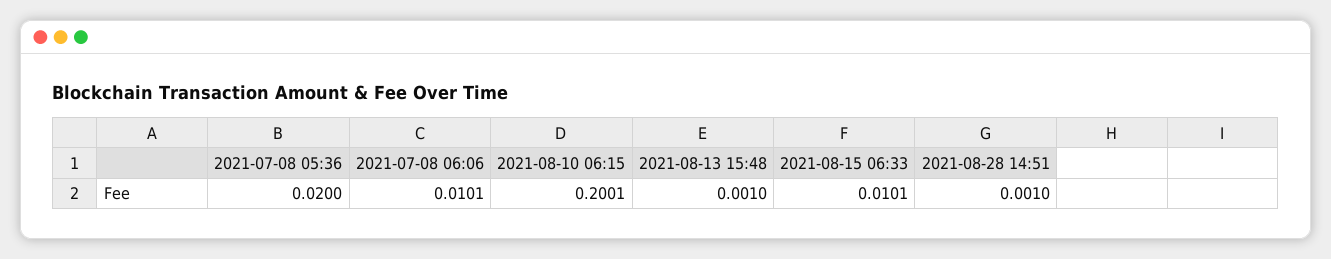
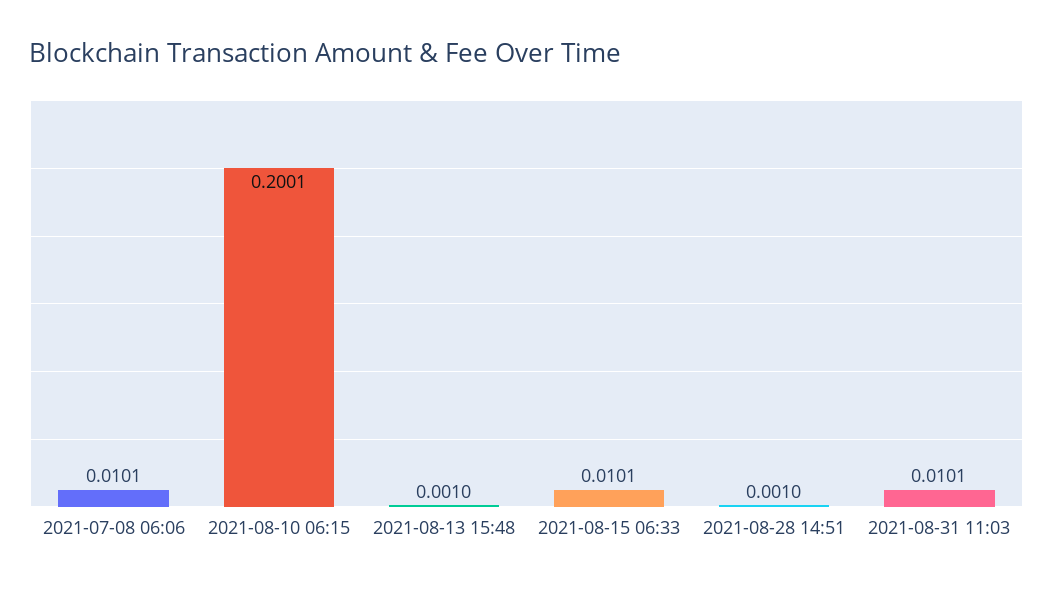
2021-07-08 05:36: 0.02 -> none
2021-08-31 11:03: none -> 0.0101

